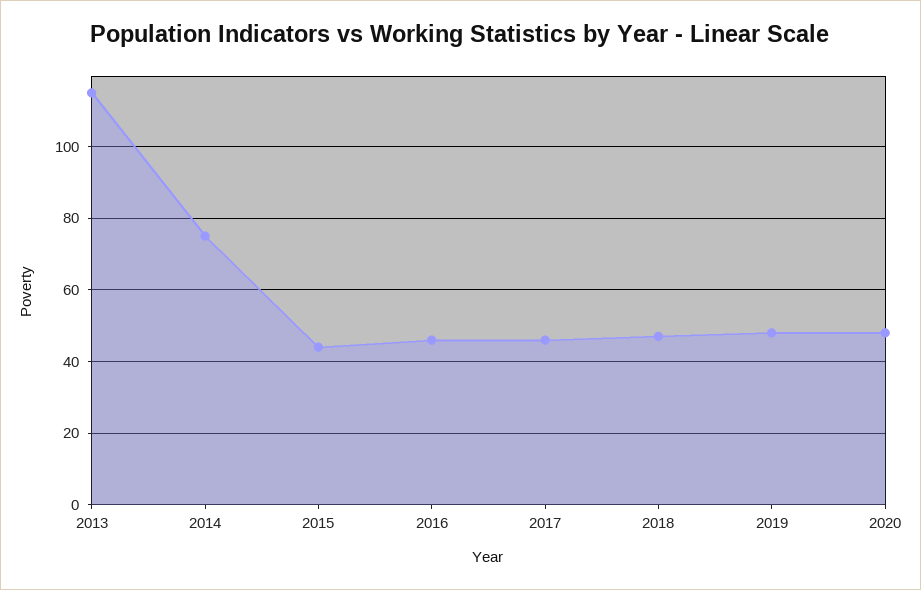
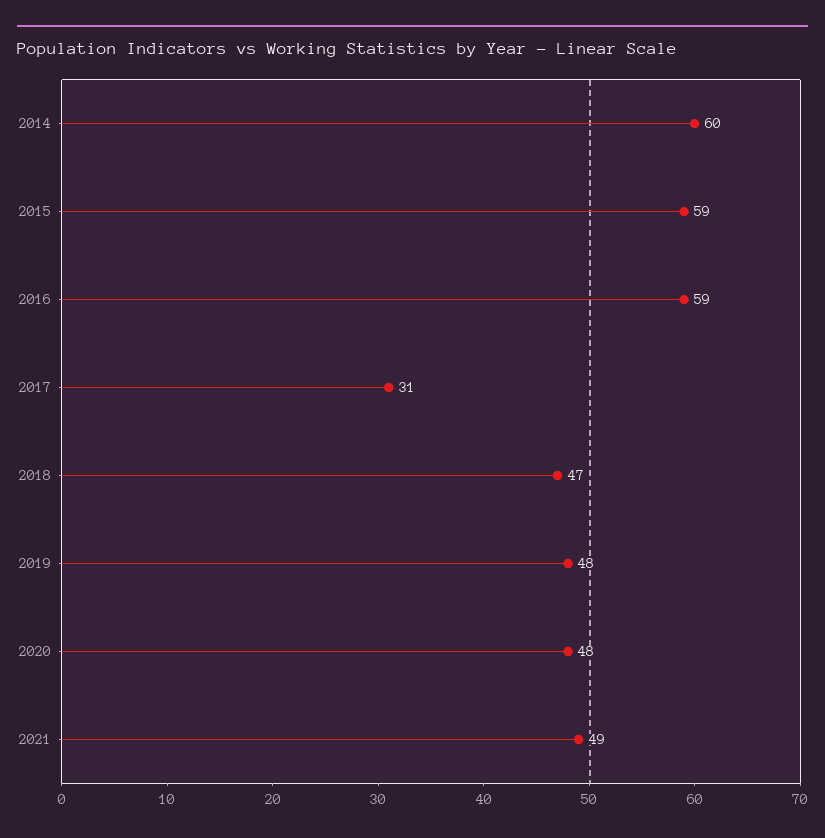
2013: 115 -> none
2014: 75 -> 60
2015: 45 -> 59
2016: 45 -> 59
2017: 45 -> 31
2021: none -> 49

